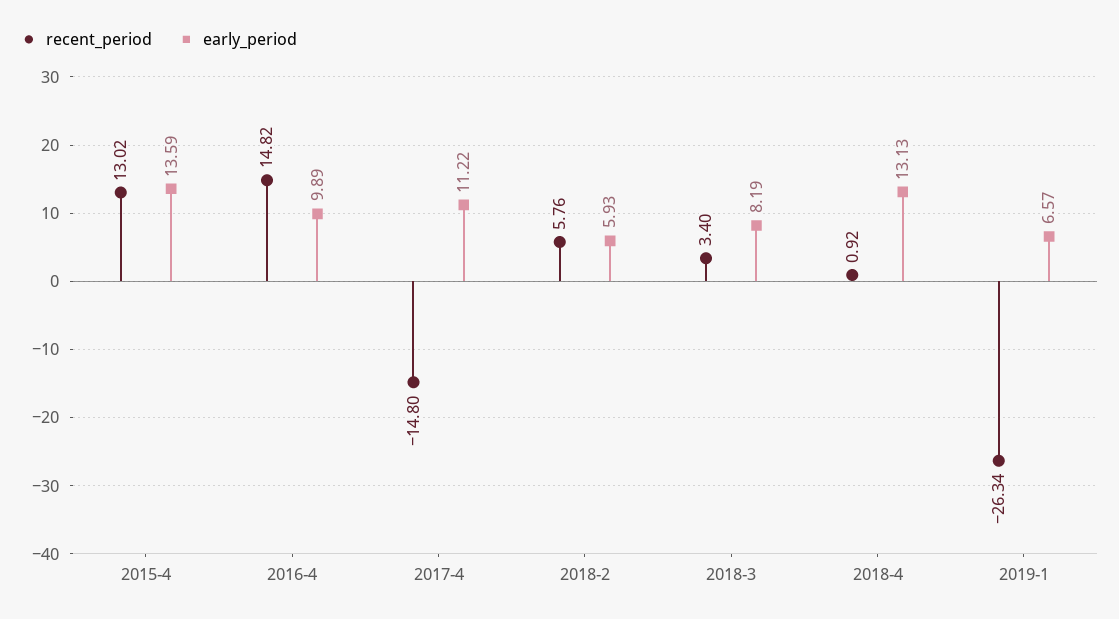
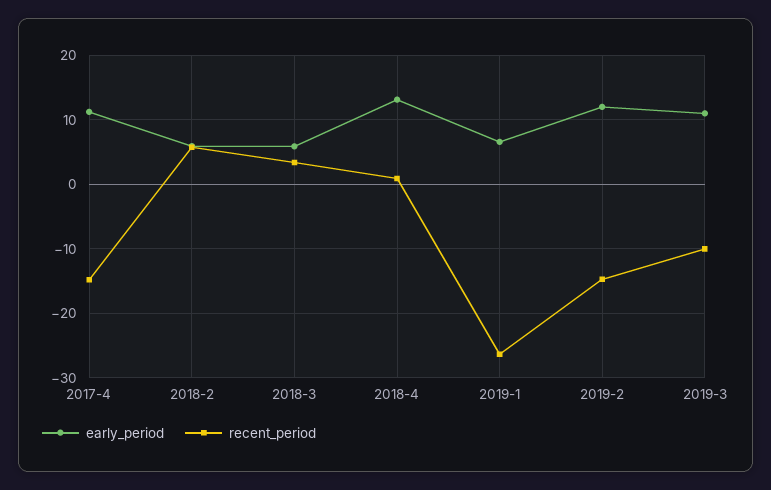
recent_period, 2015-4: 13.02 -> none
early_period, 2015-4: 13.59 -> none
recent_period, 2016-4: 14.82 -> none
early_period, 2016-4: 9.89 -> none
early_period, 2018-3: 8.19 -> 6
early_period, 2019-2: none -> 12
recent_period, 2019-2: none -> -15
early_period, 2019-3: none -> 11
recent_period, 2019-3: none -> -10

